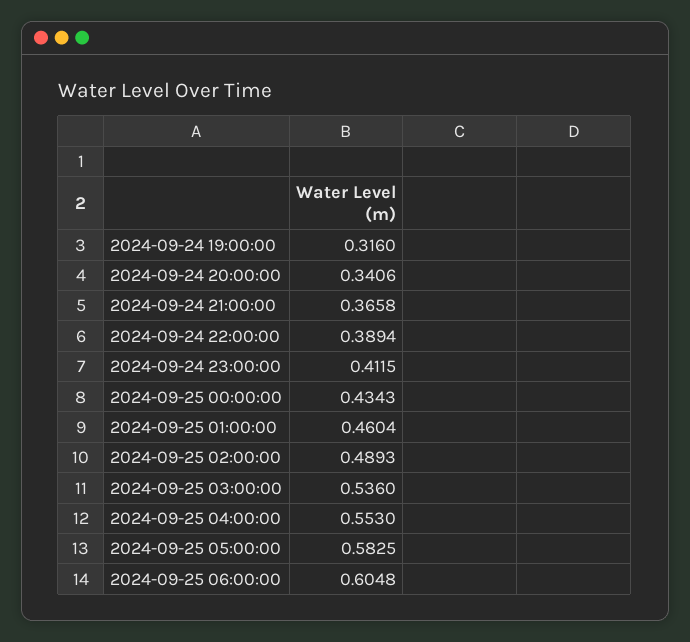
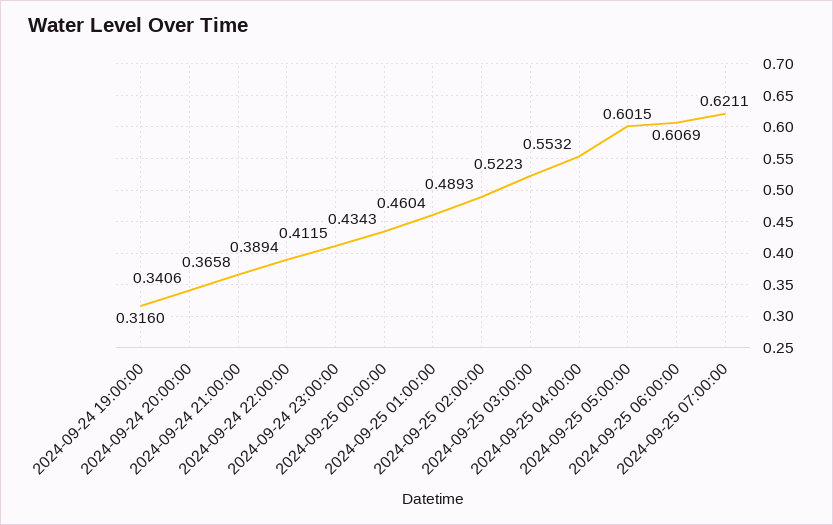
2024-09-25 03:00:00: 0.536 -> 0.5223
2024-09-25 04:00:00: 0.553 -> 0.5532
2024-09-25 05:00:00: 0.5825 -> 0.6015
2024-09-25 06:00:00: 0.6048 -> 0.6069
2024-09-25 07:00:00: none -> 0.6211

